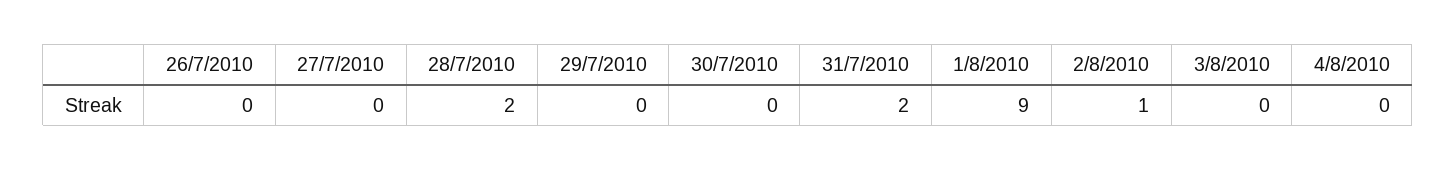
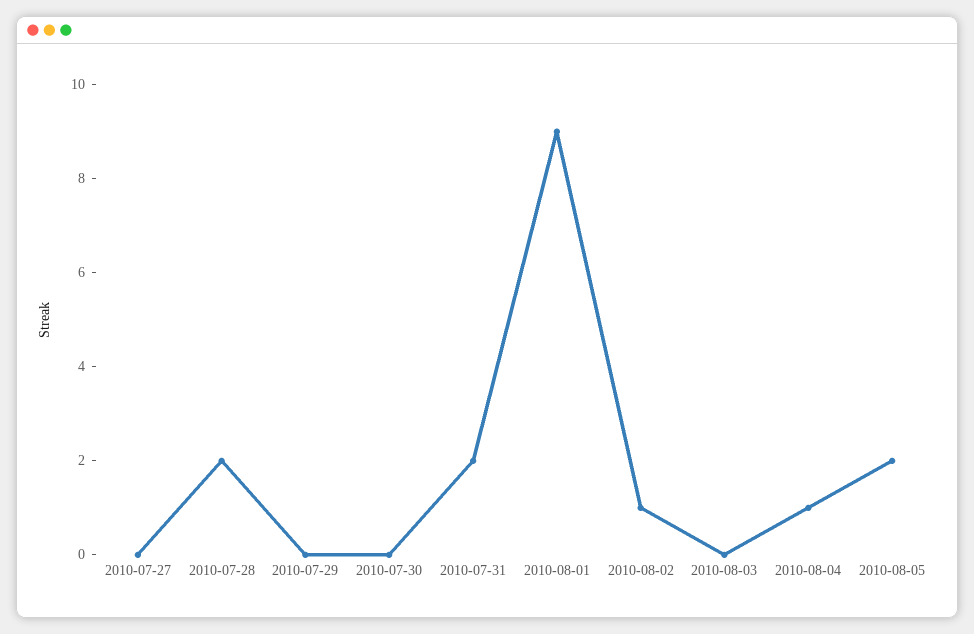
26/7/2010: 0 -> none
4/8/2010: 0 -> 1
2010-08-05: none -> 2

